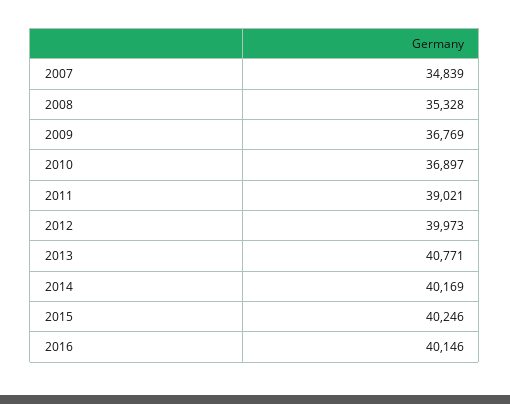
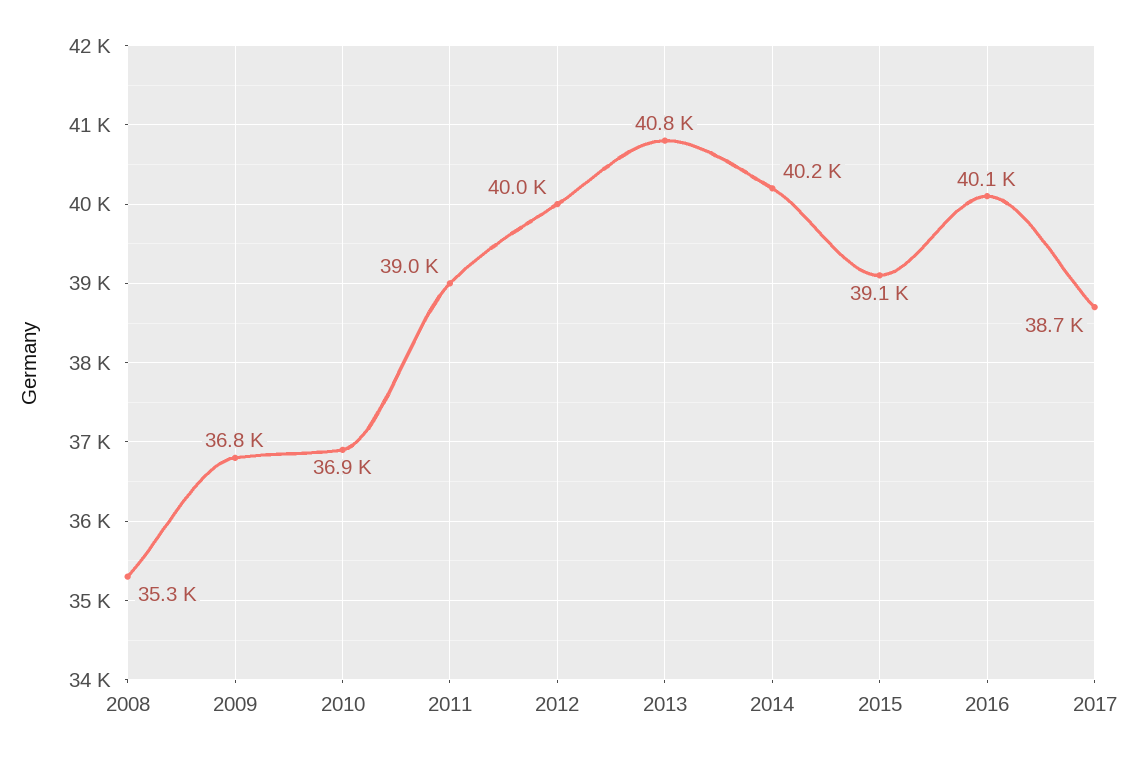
2007: 34839 -> none
2015: 40246 -> 39100
2017: none -> 38700

